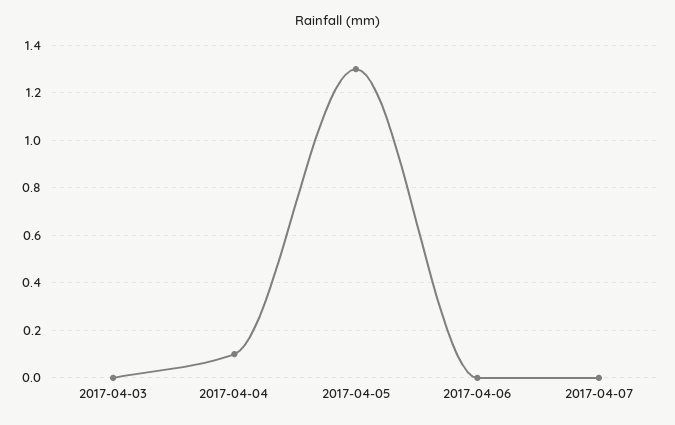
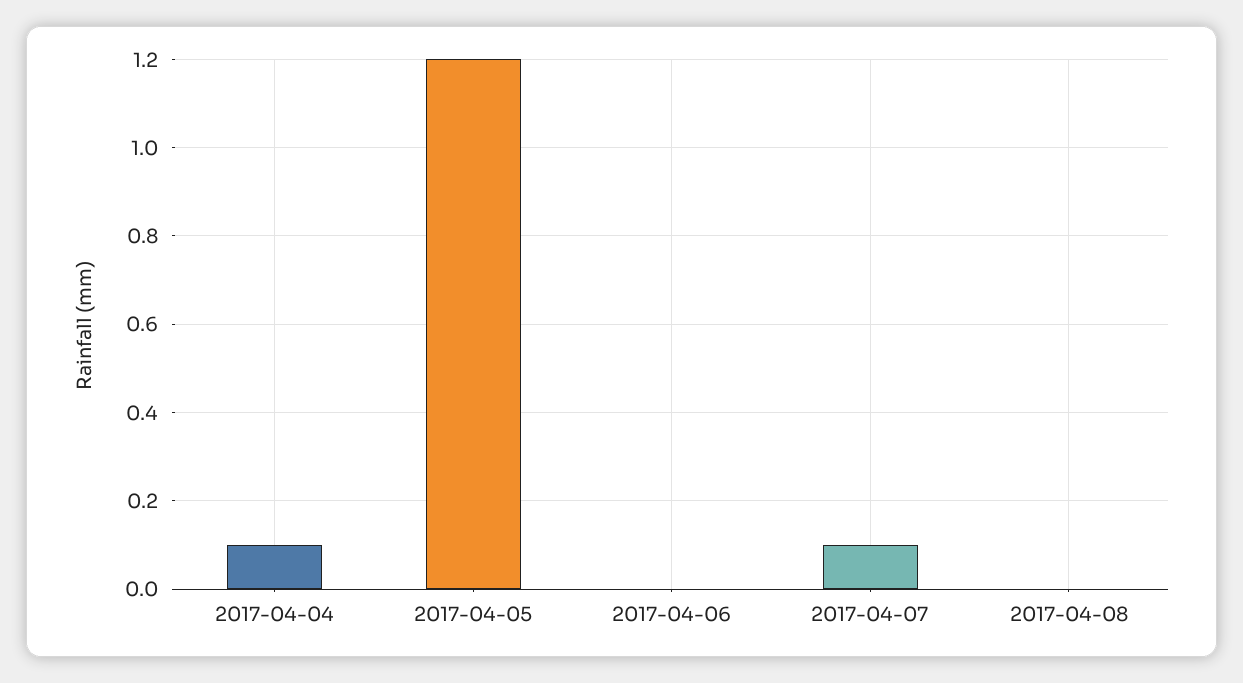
2017-04-03: 0 -> none
2017-04-05: 1.3 -> 1.2
2017-04-07: 0 -> 0.1
2017-04-08: none -> 0

